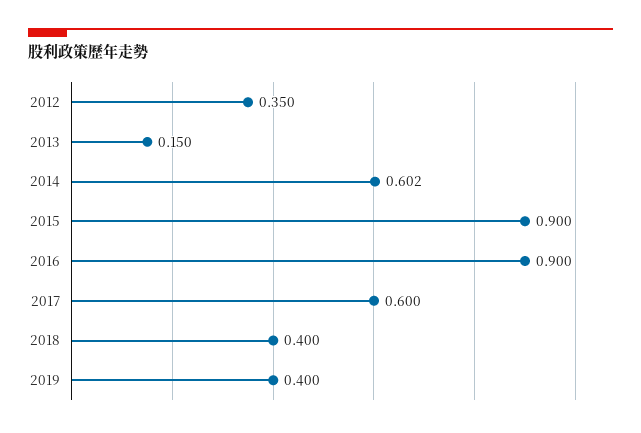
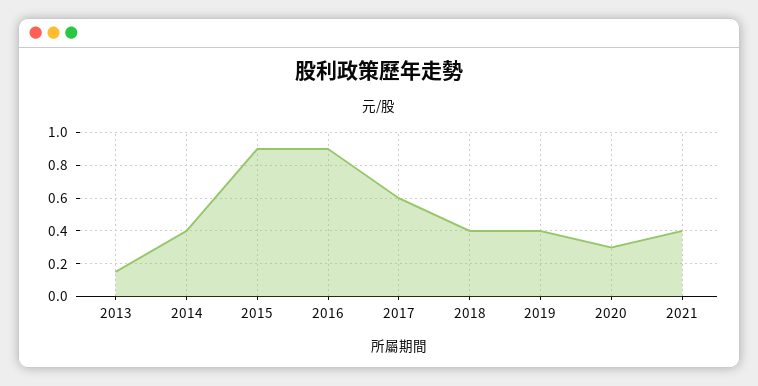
2012: 0.35 -> none
2014: 0.602 -> 0.4
2020: none -> 0.3
2021: none -> 0.4

